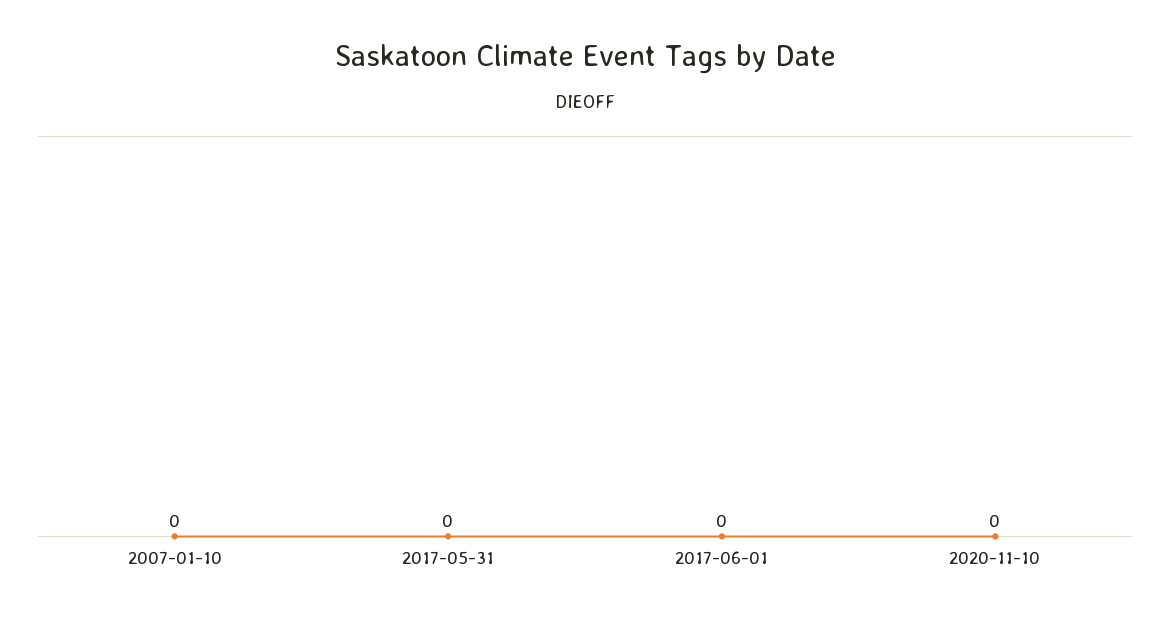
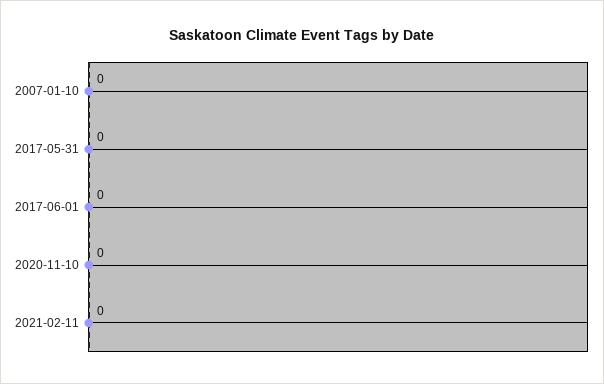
2021-02-11: none -> 0

